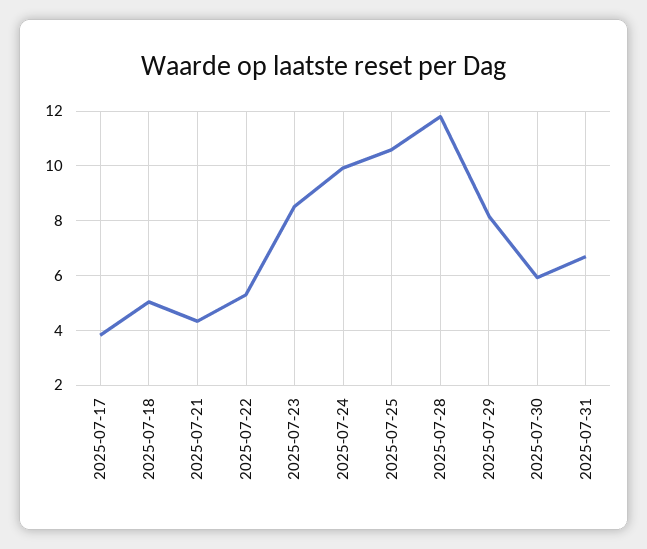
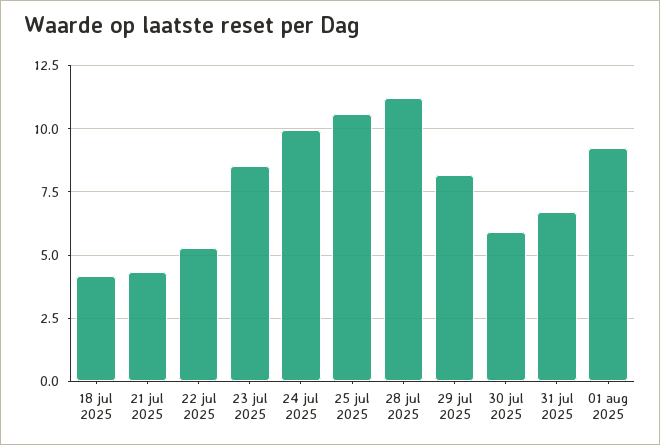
2025-07-17: 3.75 -> none
2025-07-18: 5 -> 4.25
2025-07-28: 11.75 -> 11.25
01 aug 2025: none -> 9.25

